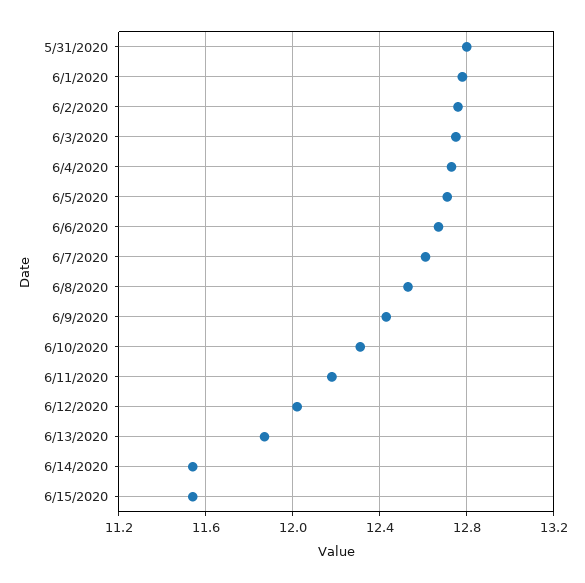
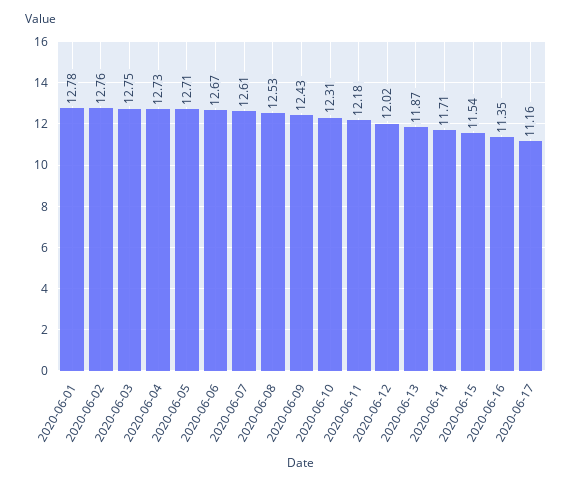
5/31/2020: 12.8 -> none
6/14/2020: 11.55 -> 11.71
2020-06-16: none -> 11.35
2020-06-17: none -> 11.16

